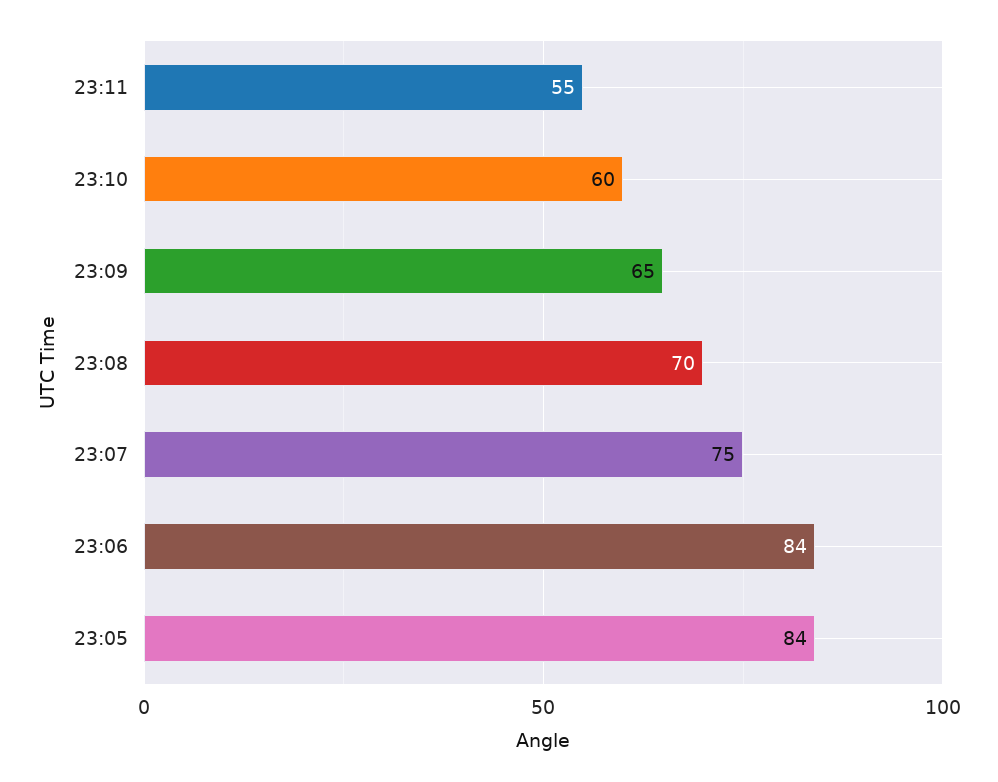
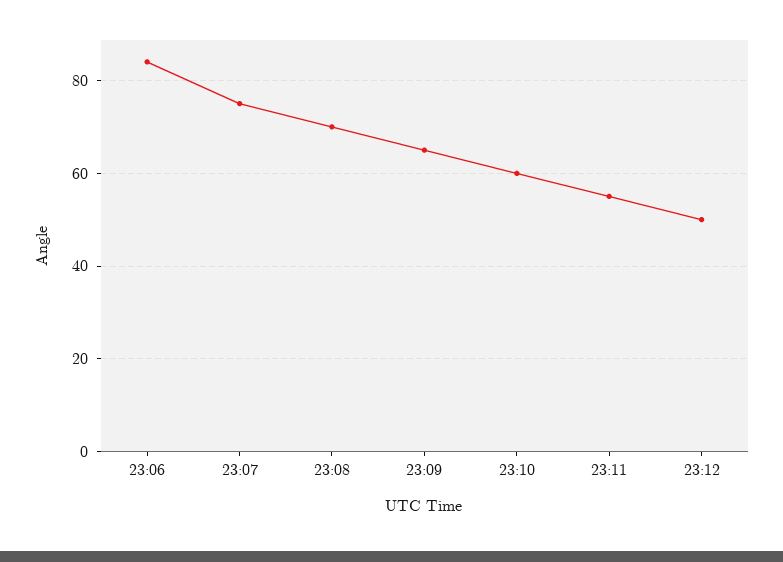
23:05: 84 -> none
23:12: none -> 50

